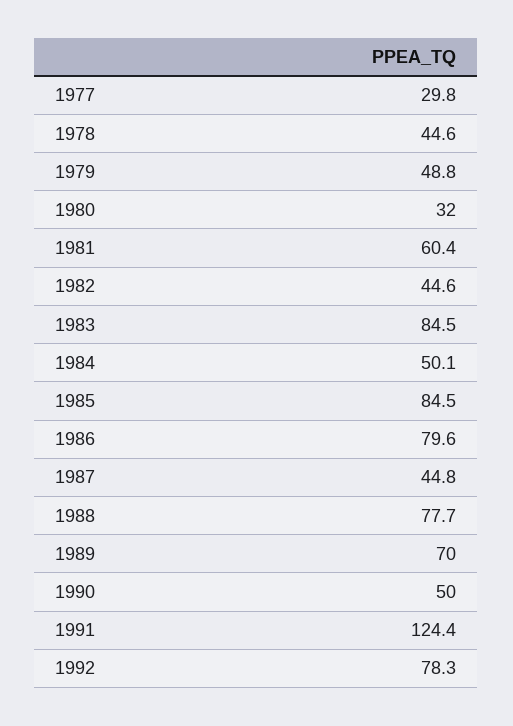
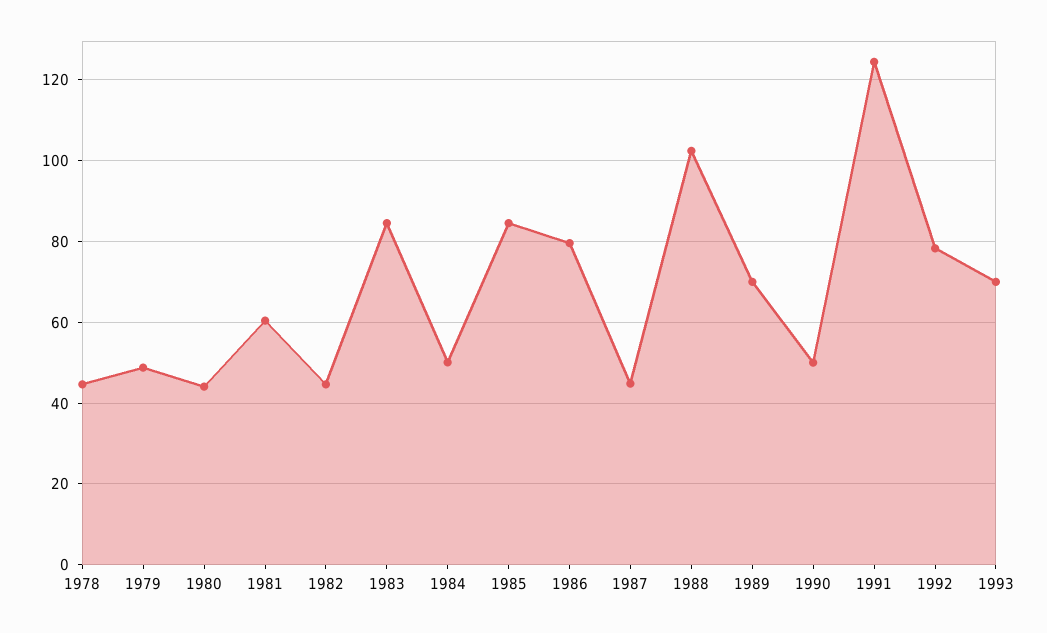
1977: 29.8 -> none
1980: 32 -> 44
1988: 77.7 -> 102
1993: none -> 70

